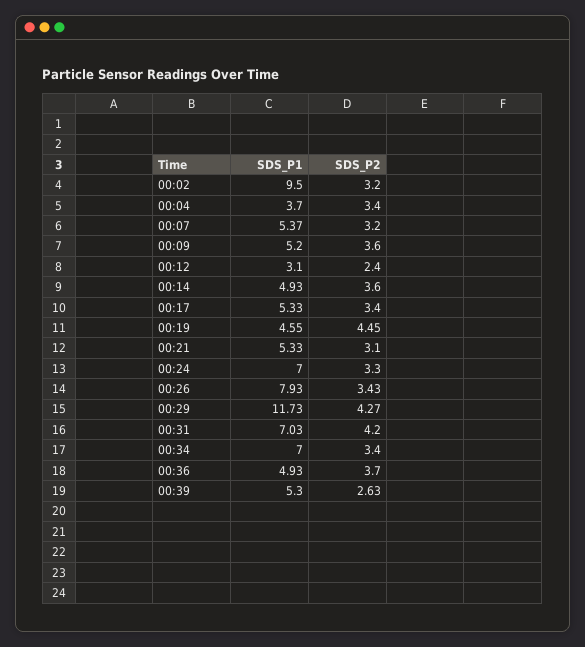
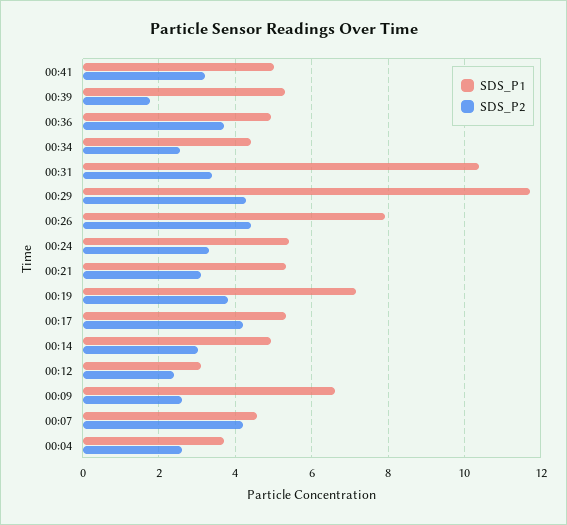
SDS_P1, 00:02: 9.5 -> none
SDS_P2, 00:02: 3.2 -> none
SDS_P2, 00:04: 3.4 -> 2.6
SDS_P1, 00:07: 5.37 -> 4.6
SDS_P2, 00:07: 3.2 -> 4.2
SDS_P1, 00:09: 5.2 -> 6.6
SDS_P2, 00:09: 3.6 -> 2.6
SDS_P2, 00:14: 3.6 -> 3
SDS_P2, 00:17: 3.4 -> 4.2
SDS_P1, 00:19: 4.55 -> 7.2
SDS_P2, 00:19: 4.45 -> 3.8
SDS_P1, 00:24: 7 -> 5.4
SDS_P2, 00:26: 3.43 -> 4.4
SDS_P1, 00:31: 7.03 -> 10.4
SDS_P2, 00:31: 4.2 -> 3.4
SDS_P1, 00:34: 7 -> 4.4
SDS_P2, 00:34: 3.4 -> 2.6
SDS_P2, 00:39: 2.63 -> 1.8
SDS_P1, 00:41: none -> 5
SDS_P2, 00:41: none -> 3.2

